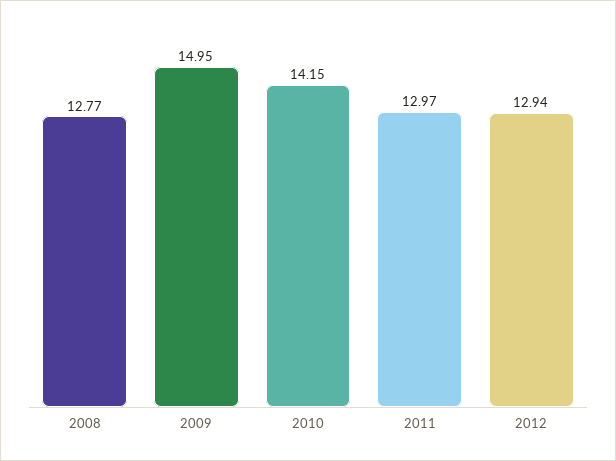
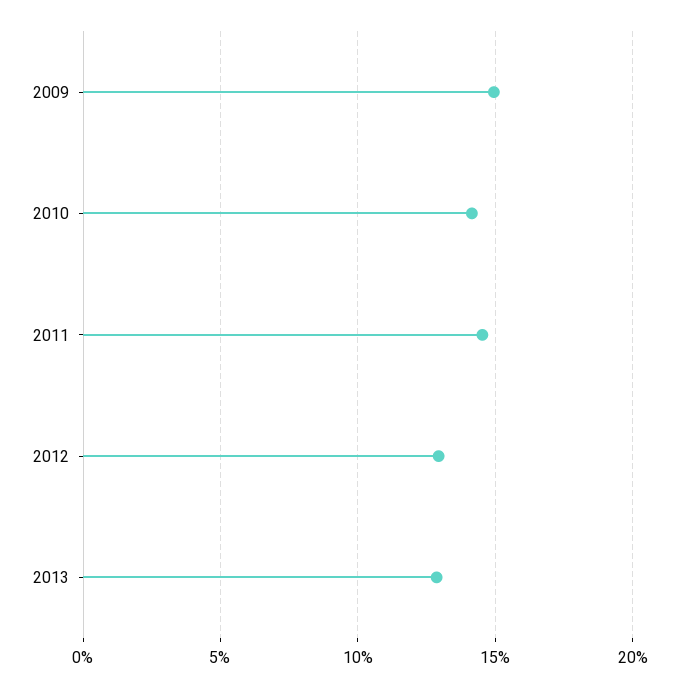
2008: 12.77 -> none
2011: 12.97 -> 14.5
2013: none -> 13

